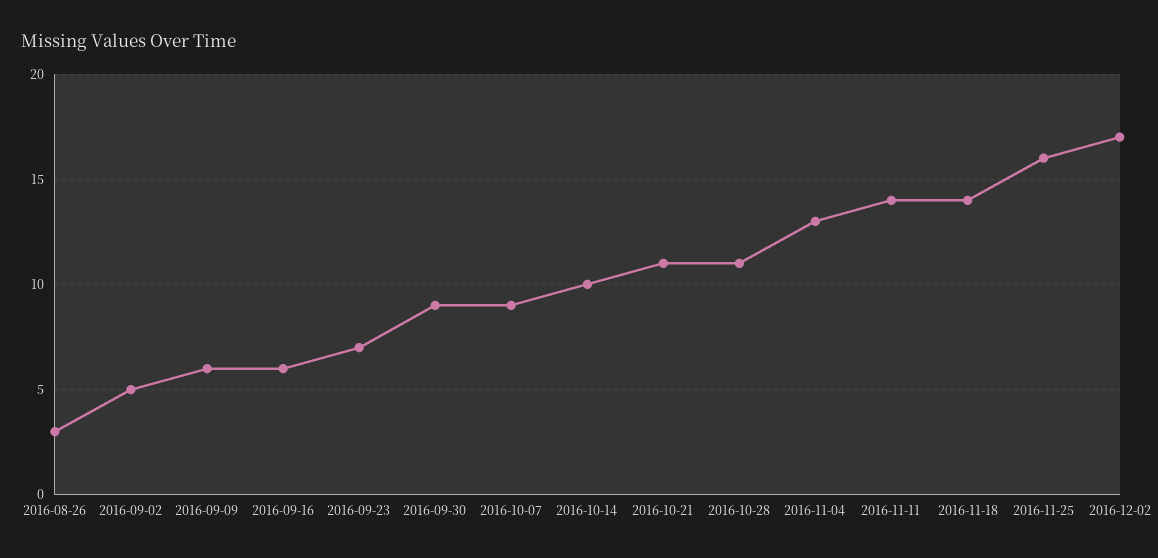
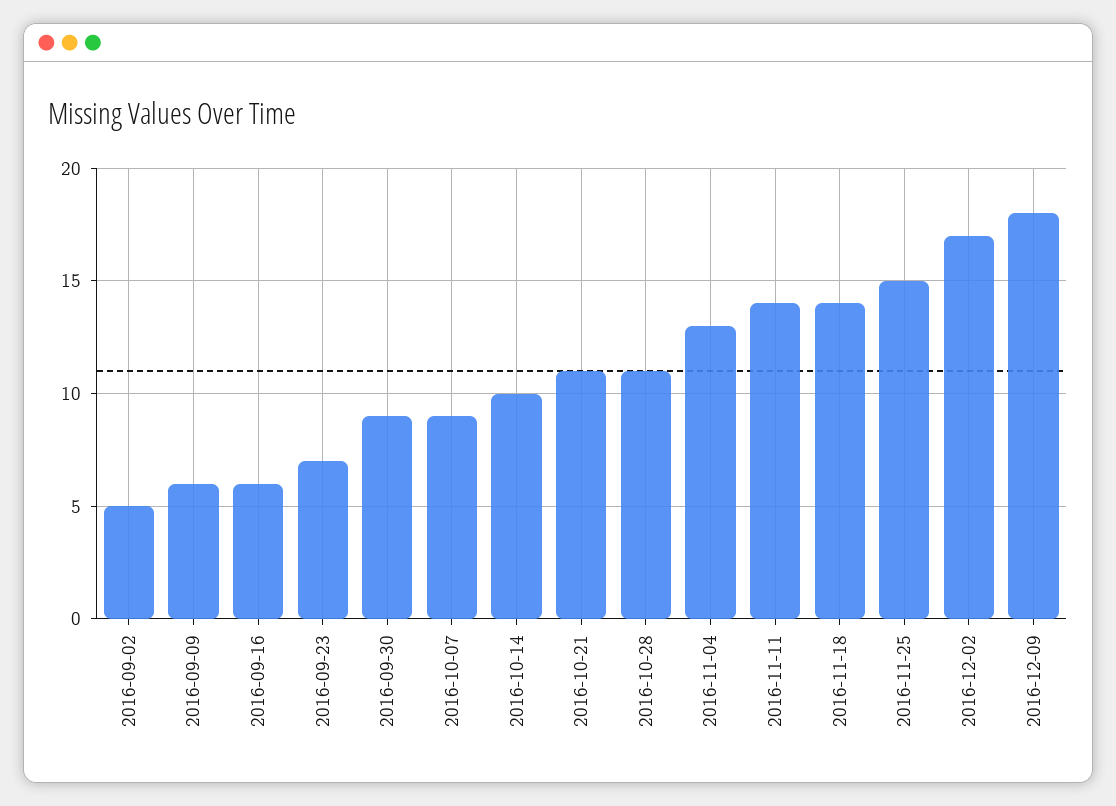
2016-08-26: 3 -> none
2016-11-25: 16 -> 15
2016-12-09: none -> 18

